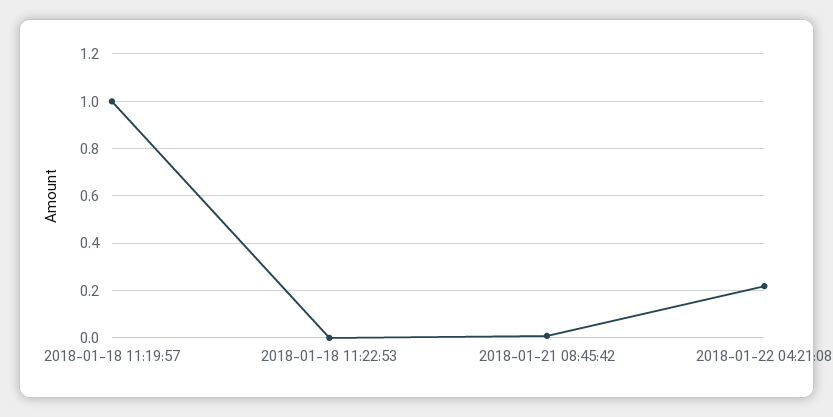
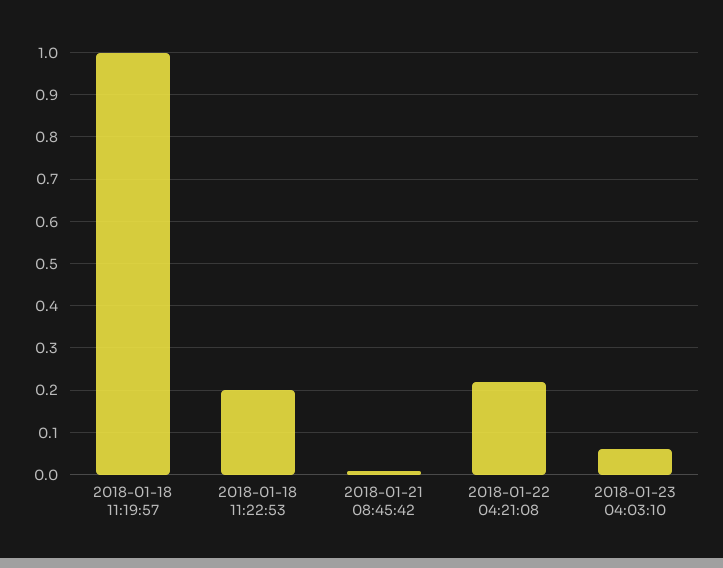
2018-01-18 11:22:53: 0 -> 0.2
2018-01-23 04:03:10: none -> 0.06

